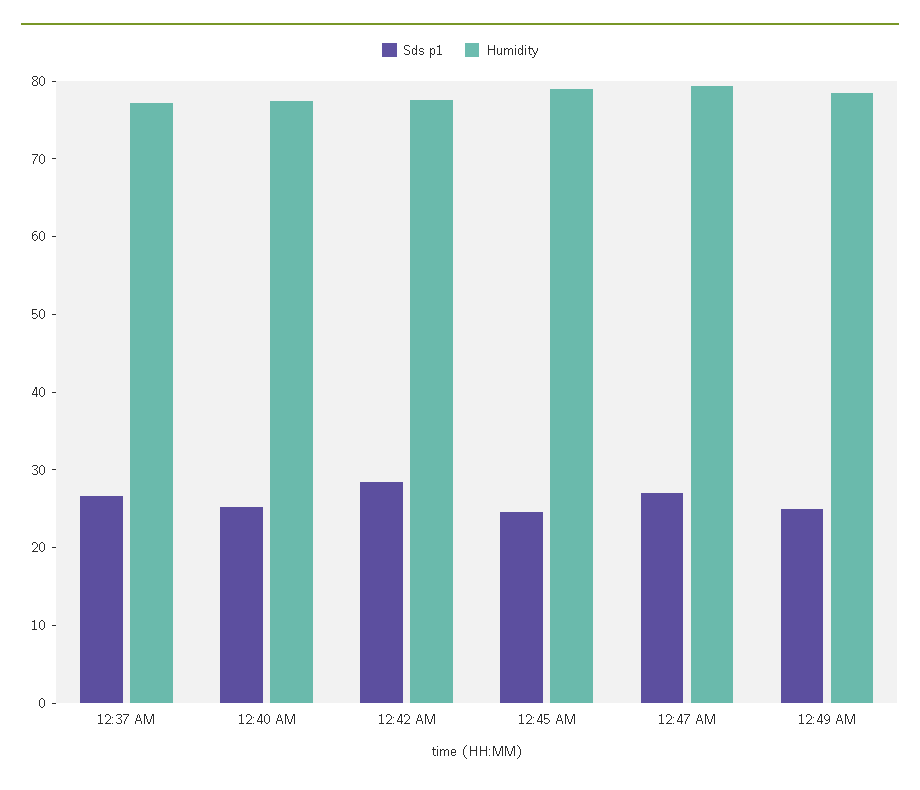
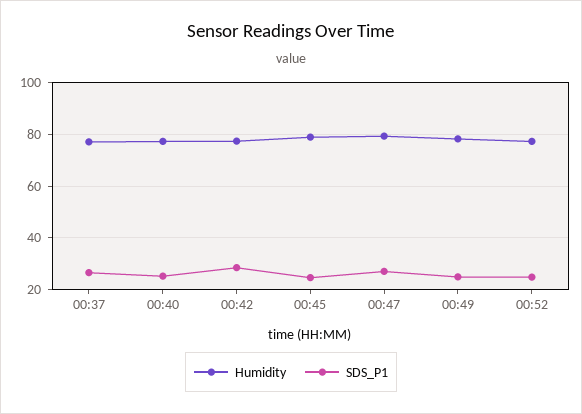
Humidity, 00:52: none -> 77.5
Sds p1, 00:52: none -> 25

